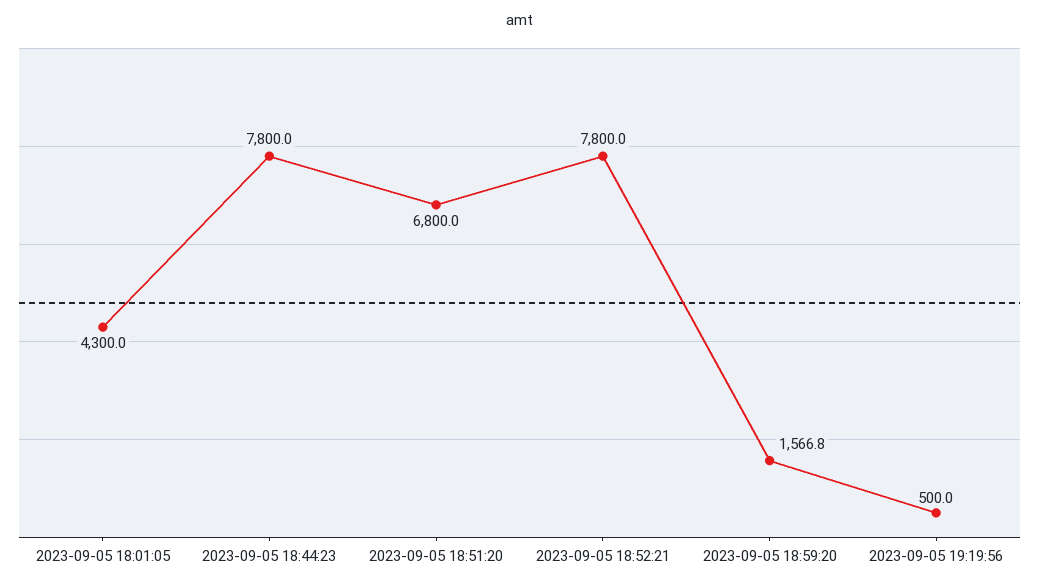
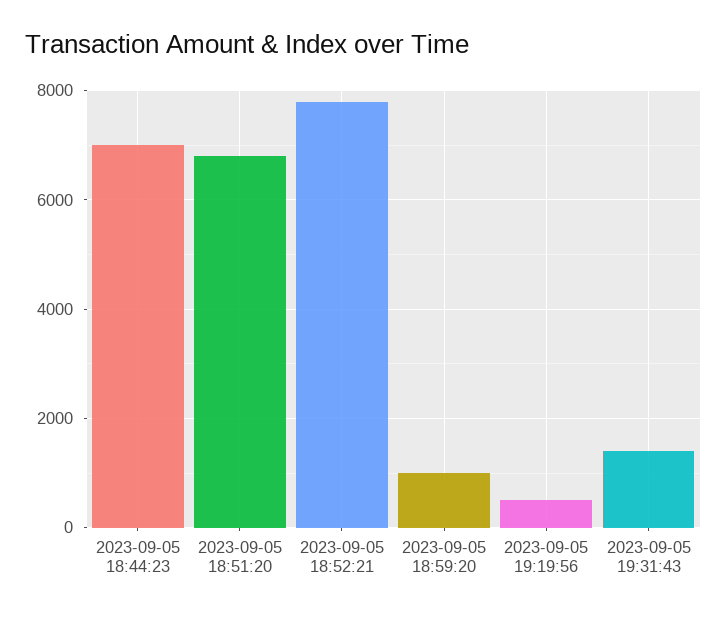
2023-09-05 18:01:05: 4300 -> none
2023-09-05 18:44:23: 7800 -> 7000
2023-09-05 18:59:20: 1566.8 -> 1000
2023-09-05 19:31:43: none -> 1400

